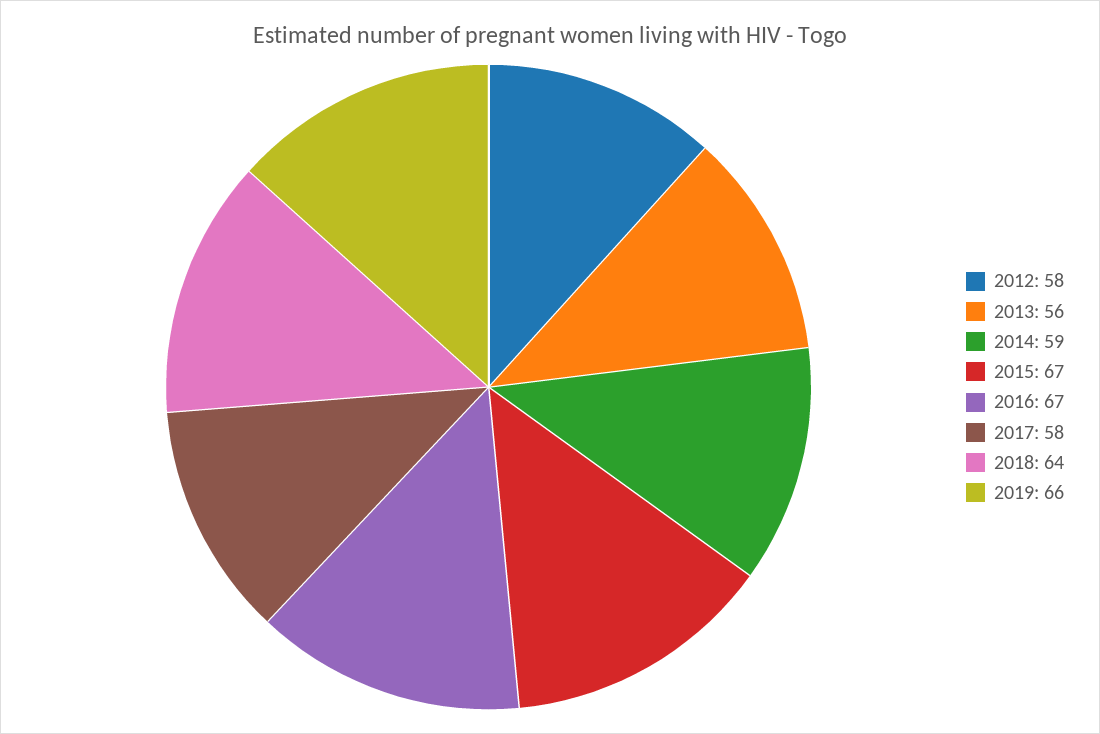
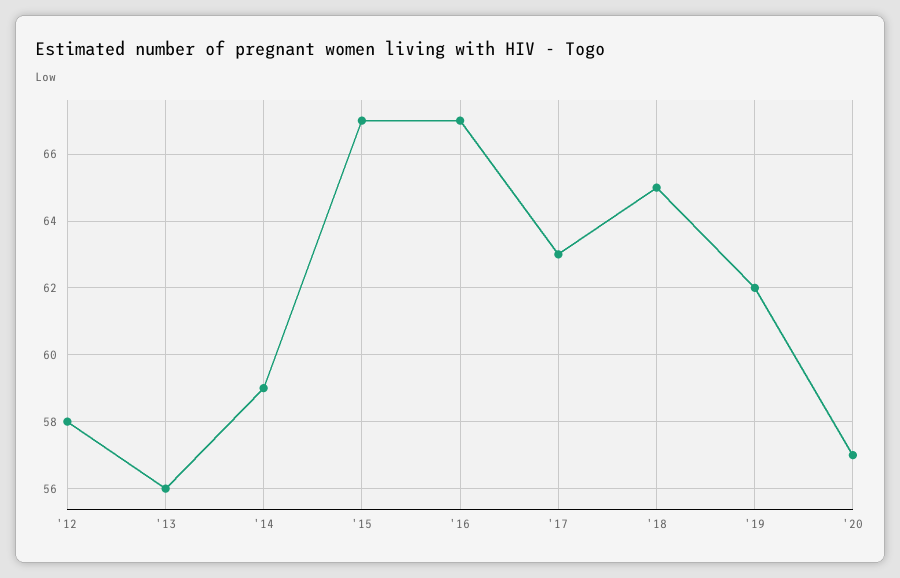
2017: 58 -> 63
2018: 64 -> 65
2019: 66 -> 62
'20: none -> 57

